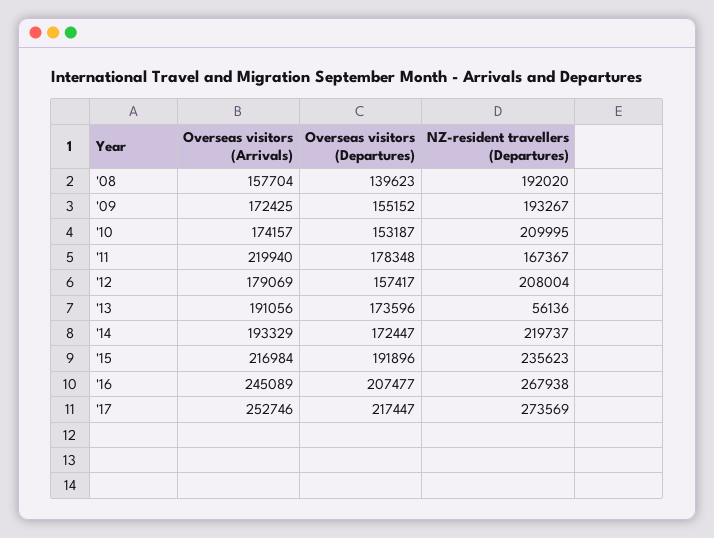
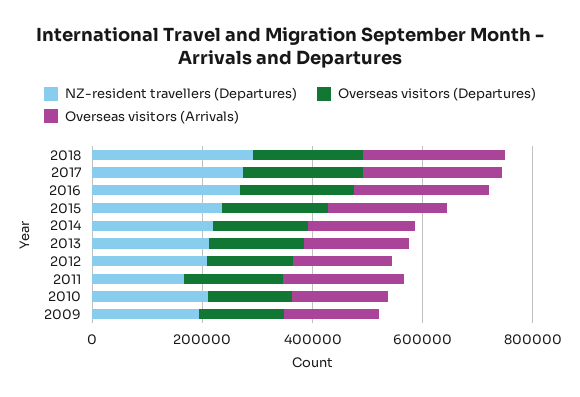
Overseas visitors (Arrivals), '08: 157704 -> none
Overseas visitors (Departures), '08: 139623 -> none
NZ-resident travellers (Departures), '08: 192020 -> none
NZ-resident travellers (Departures), '13: 56136 -> 200000
NZ-resident travellers (Departures), 2018: none -> 300000
Overseas visitors (Departures), 2018: none -> 200000
Overseas visitors (Arrivals), 2018: none -> 250000

